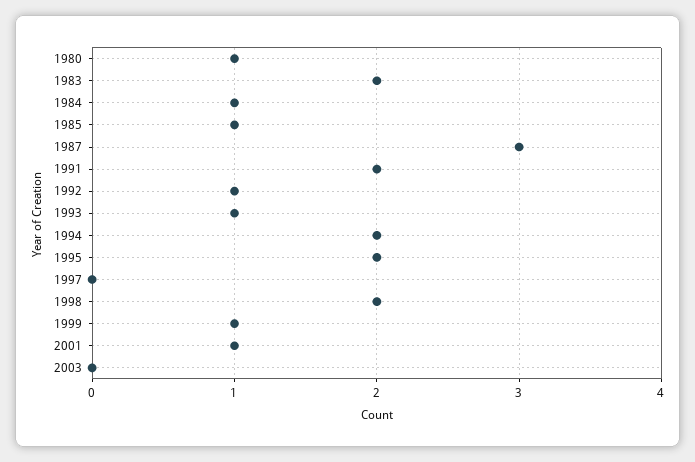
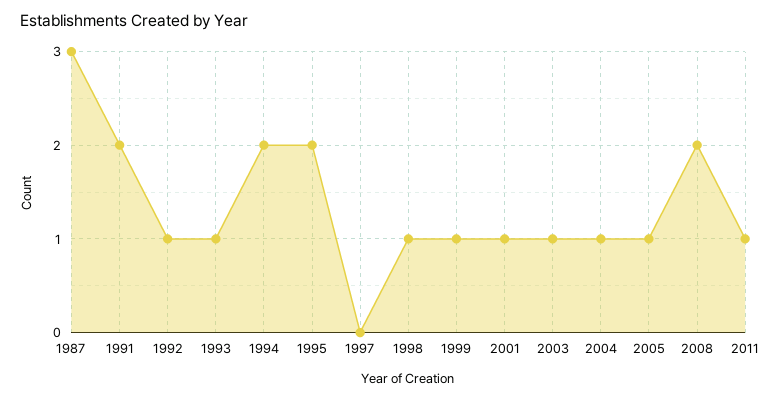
1980: 1 -> none
1983: 2 -> none
1984: 1 -> none
1985: 1 -> none
1998: 2 -> 1
2003: 0 -> 1
2004: none -> 1
2005: none -> 1
2008: none -> 2
2011: none -> 1

